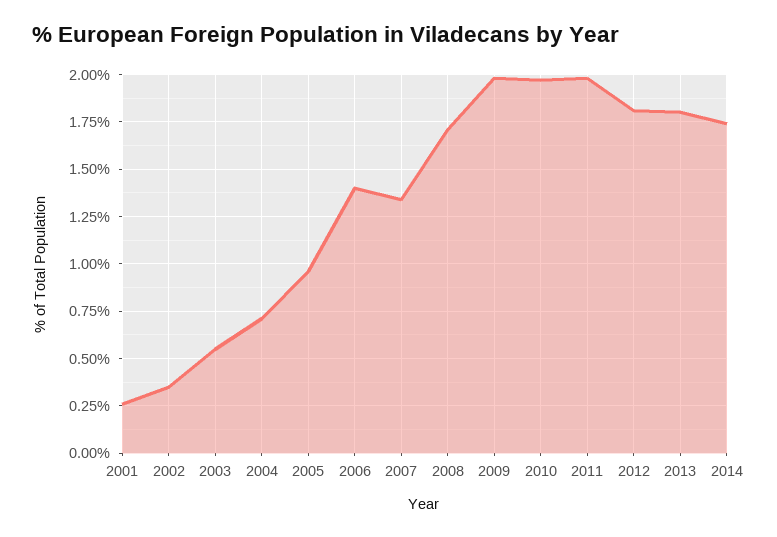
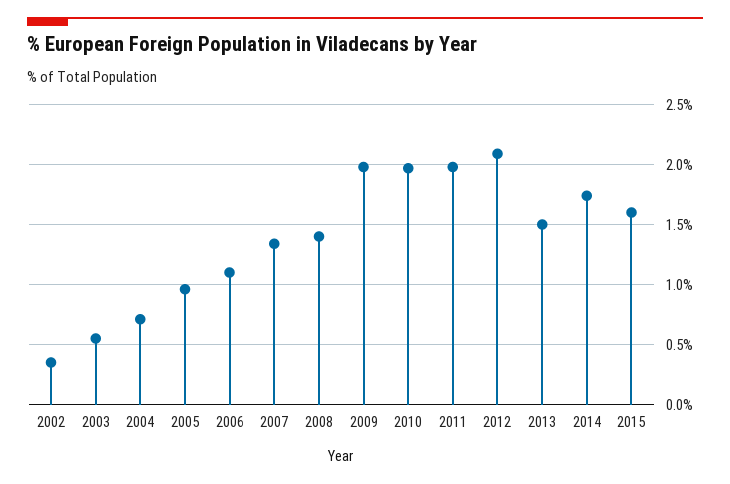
2001: 0.25 -> none
2006: 1.4 -> 1.1
2008: 1.7 -> 1.4
2012: 1.8 -> 2.1
2013: 1.8 -> 1.5
2015: none -> 1.6

